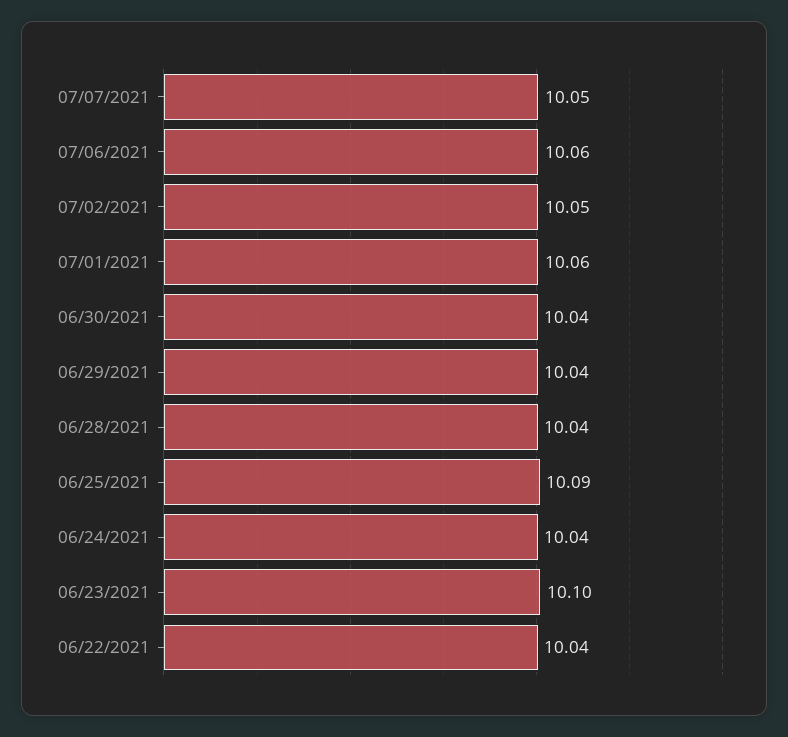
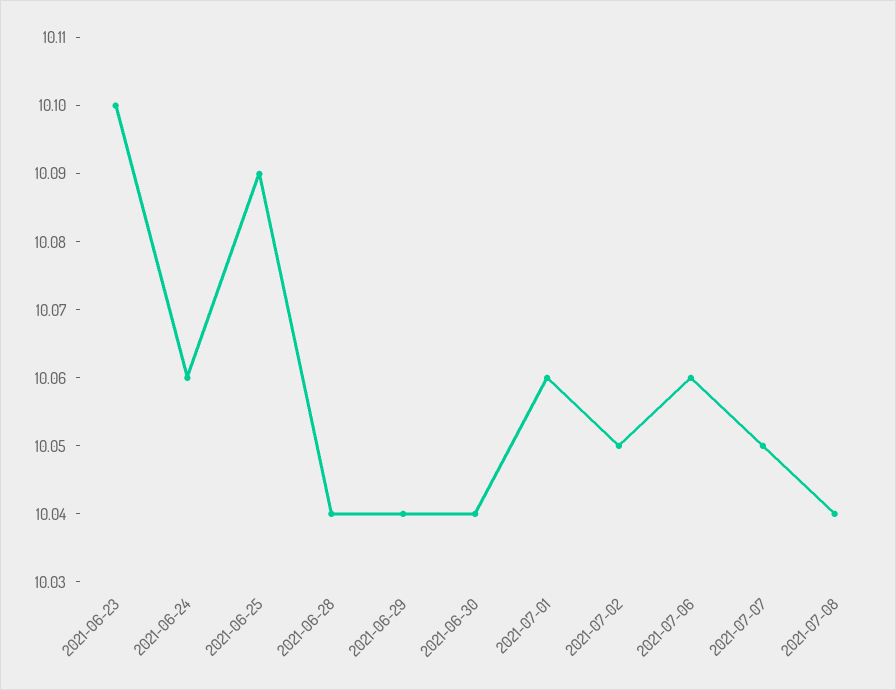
06/24/2021: 10.04 -> 10.06
06/22/2021: 10.04 -> none
2021-07-08: none -> 10.04

